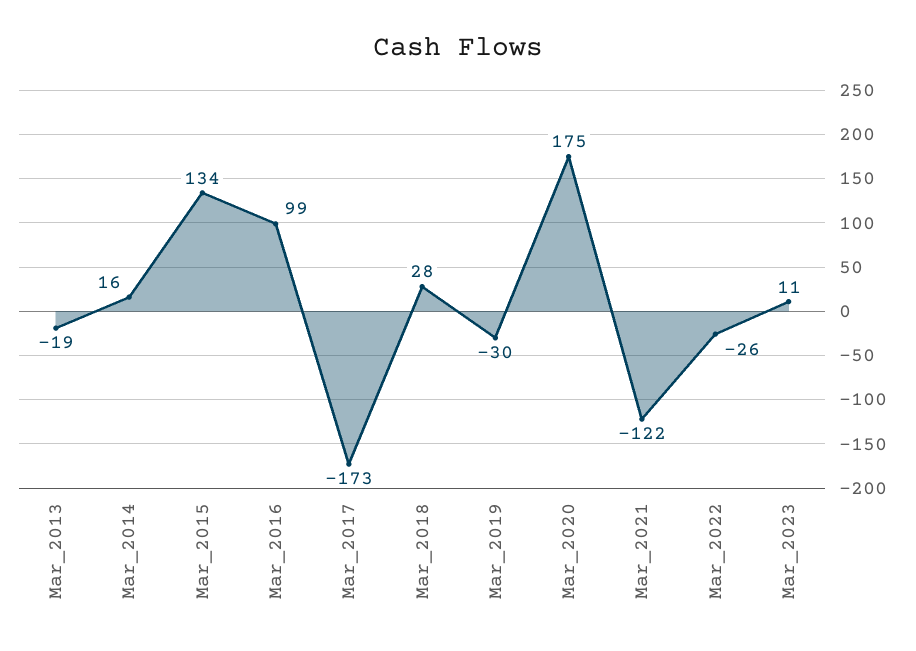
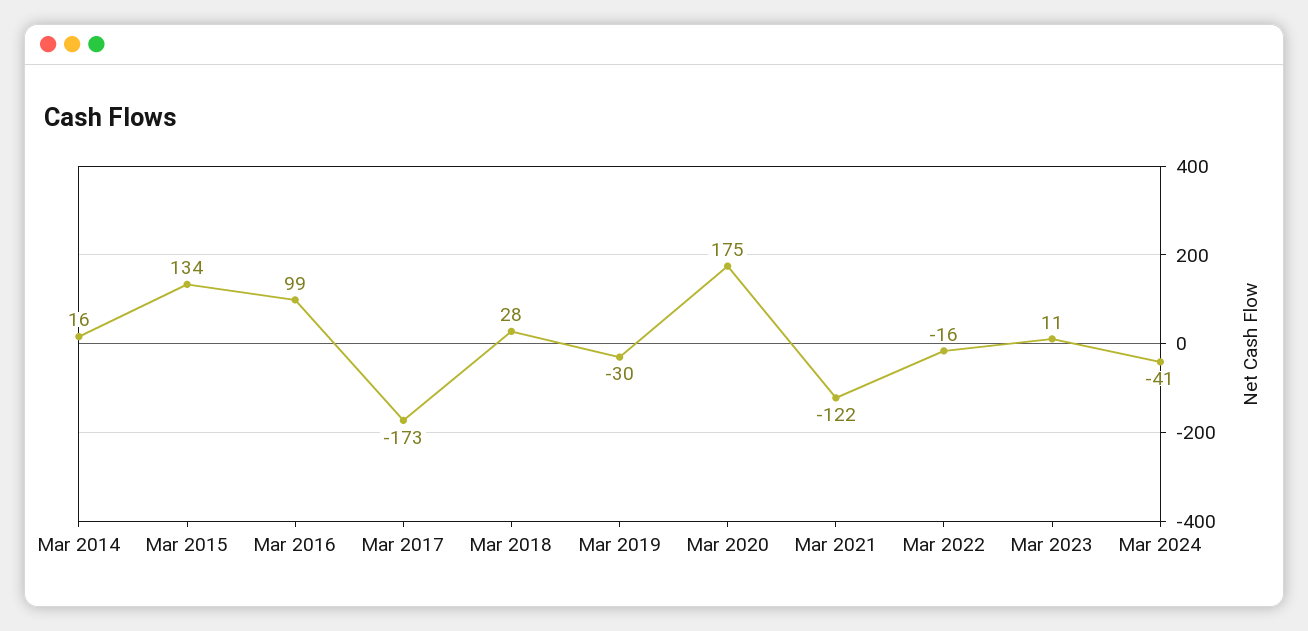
Mar_2013: -19 -> none
Mar_2022: -26 -> -16
Mar 2024: none -> -41

